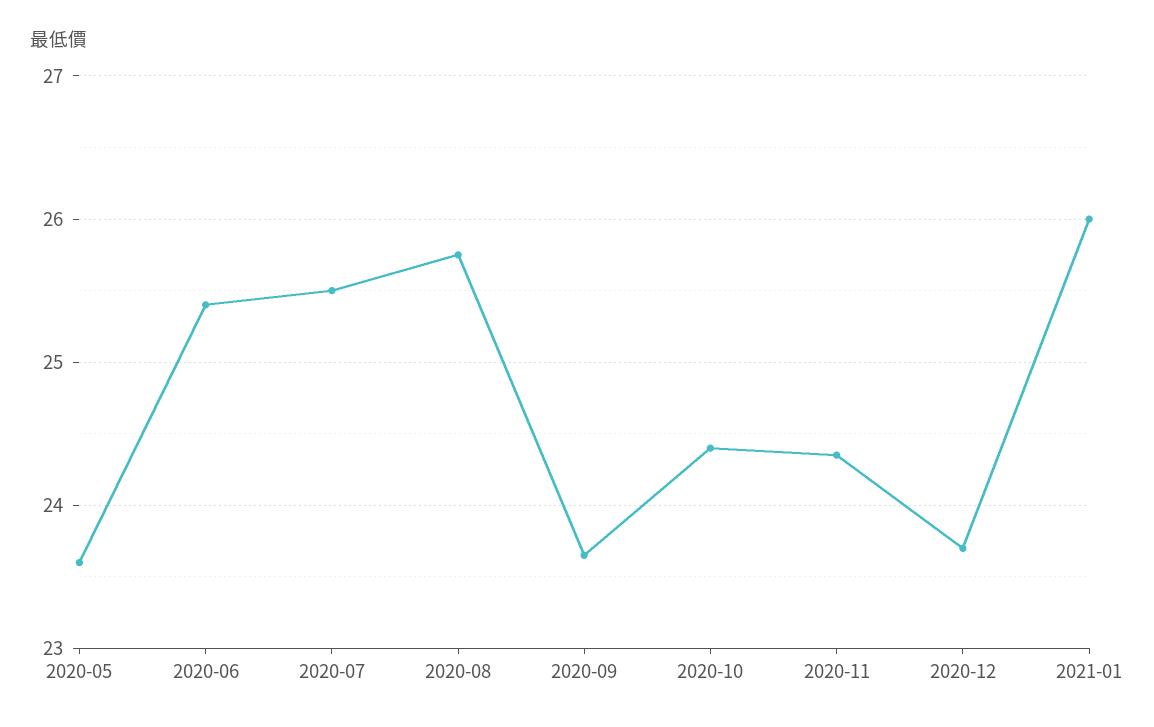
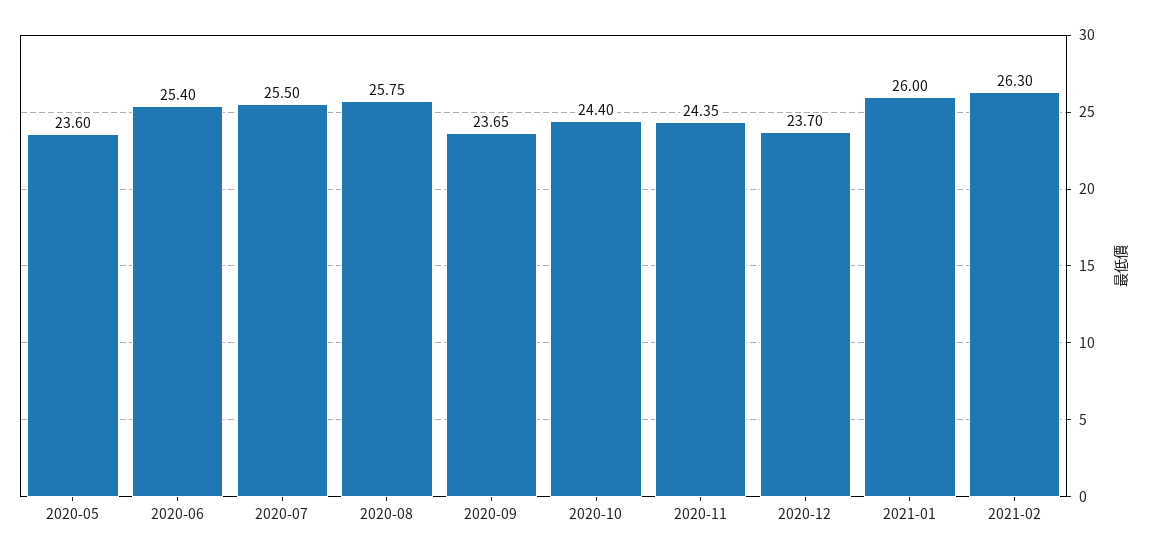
2021-02: none -> 26.3

